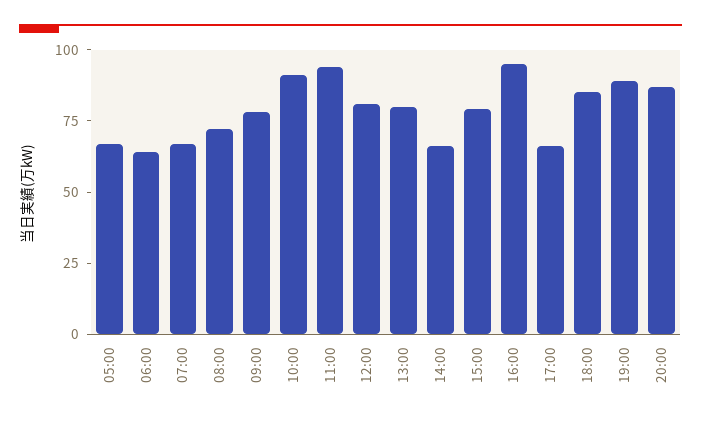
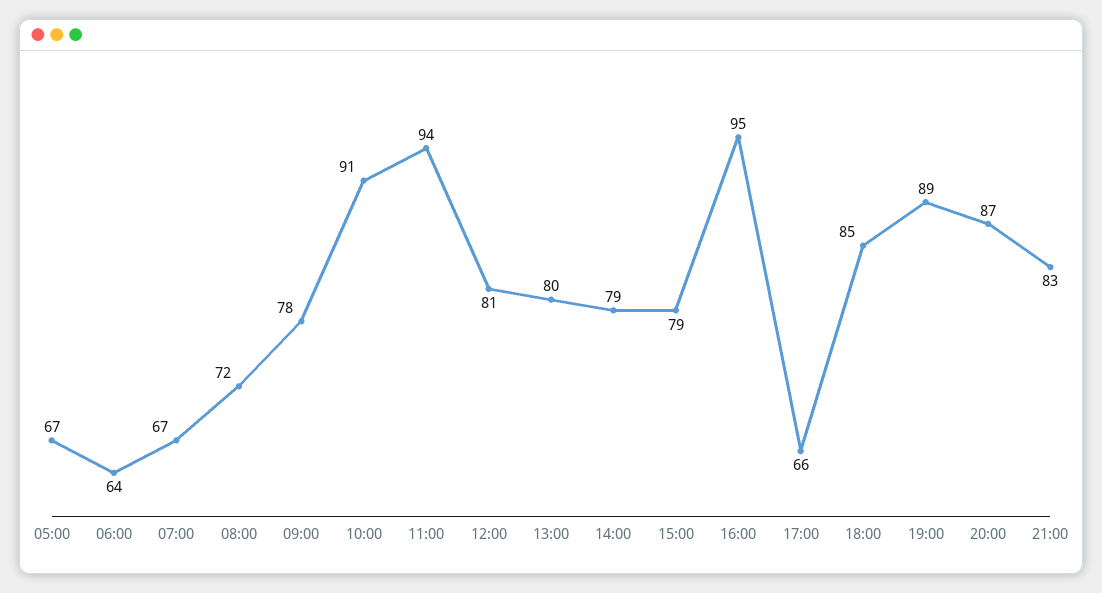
14:00: 65 -> 79
21:00: none -> 83

